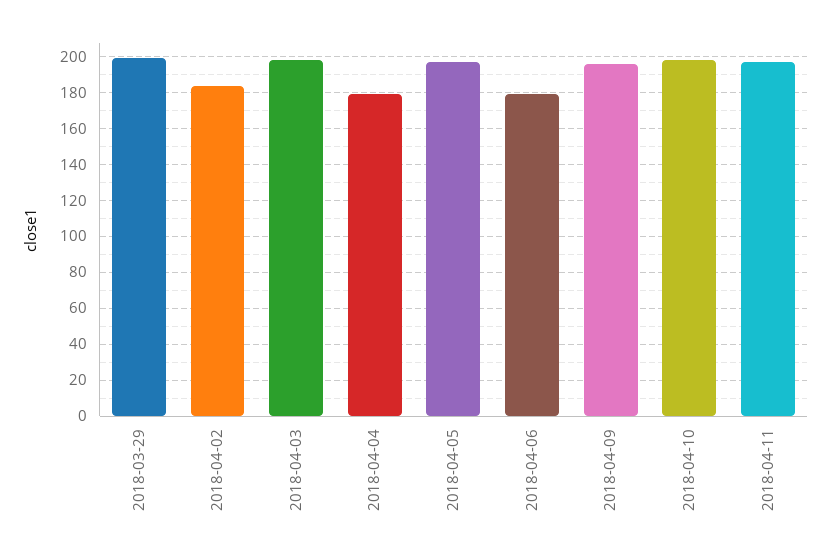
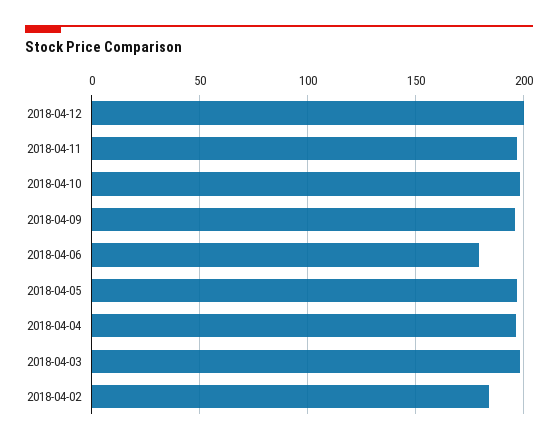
2018-03-29: 200 -> none
2018-04-04: 180 -> 195
2018-04-12: none -> 200

